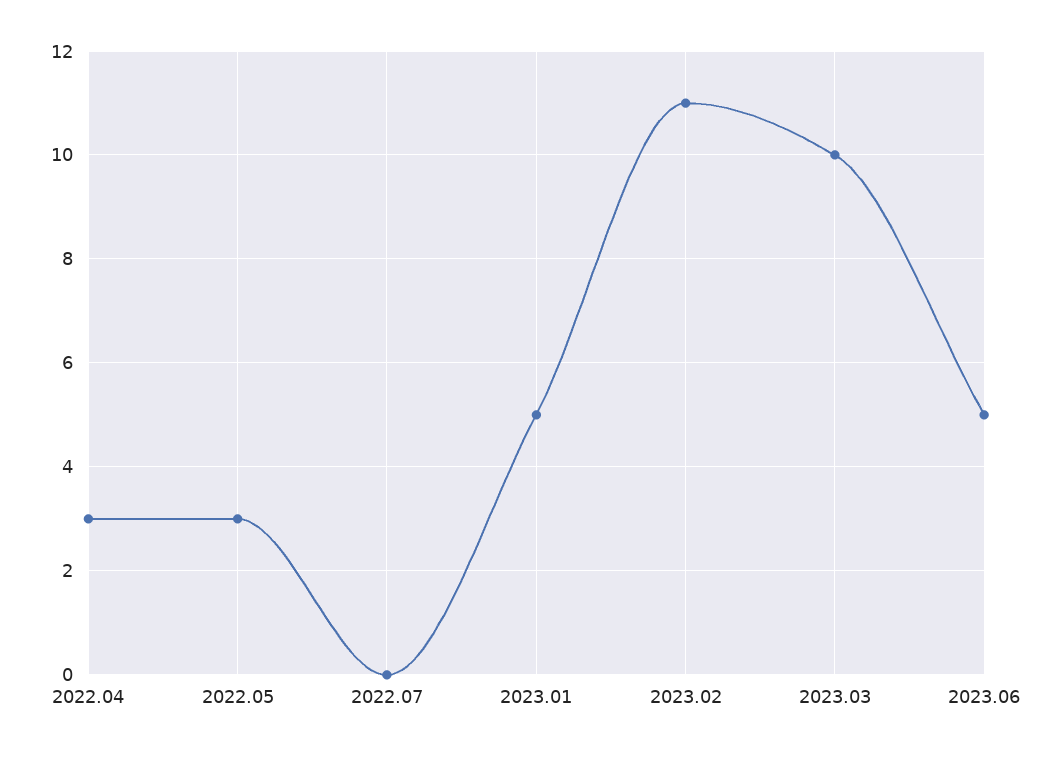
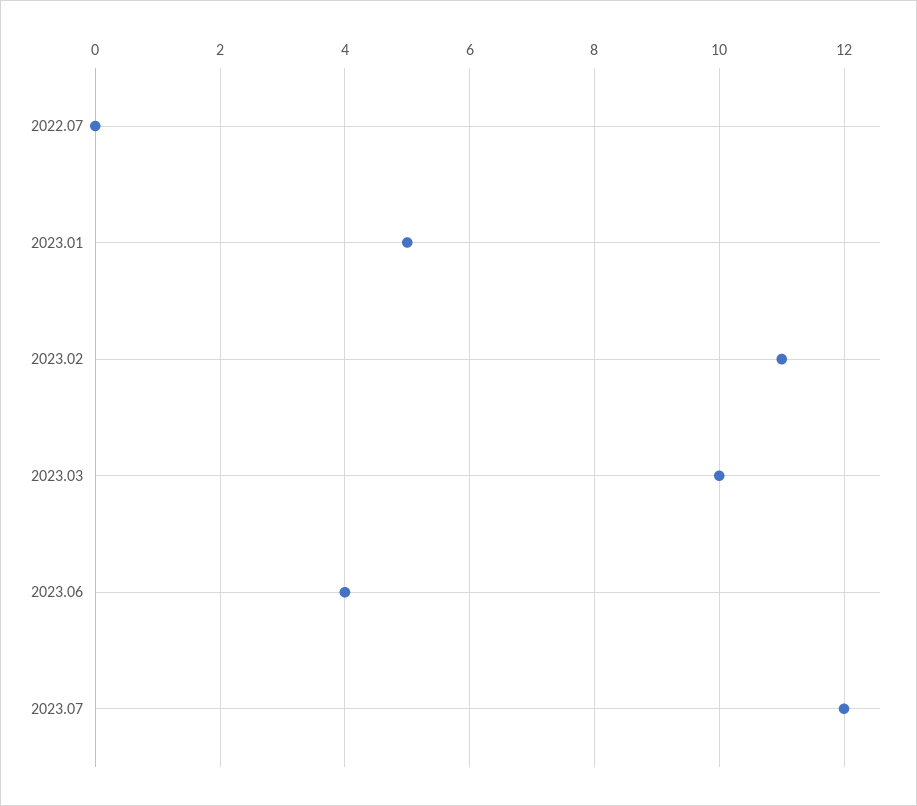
2022.04: 3 -> none
2022.05: 3 -> none
2023.06: 5 -> 4
2023.07: none -> 12

